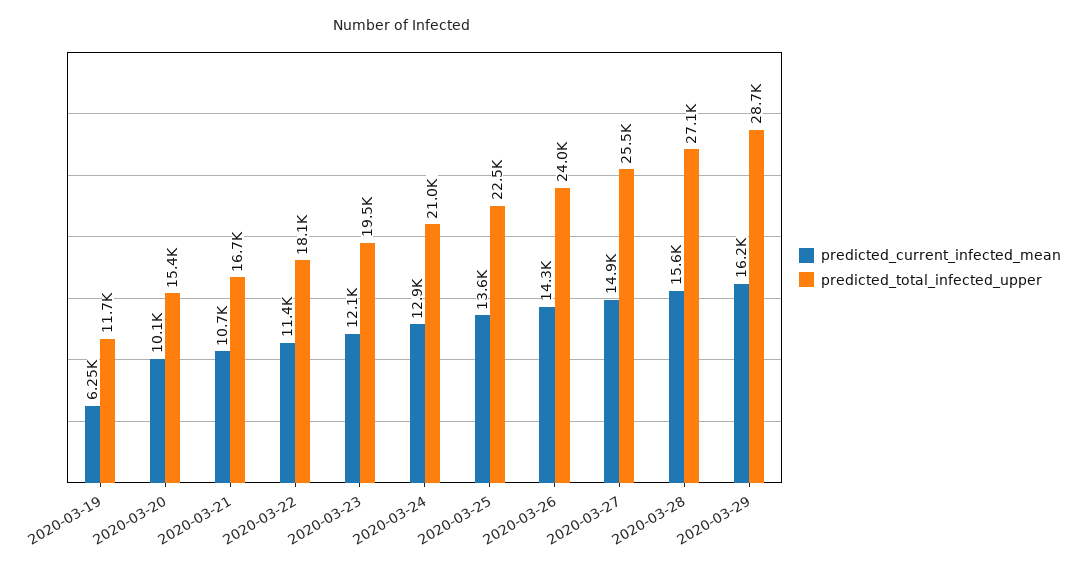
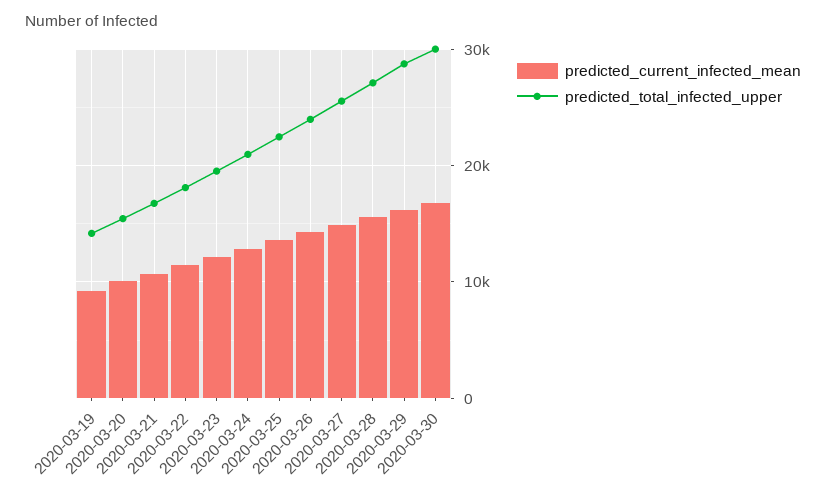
predicted_current_infected_mean, 2020-03-19: 6250 -> 9000
predicted_total_infected_upper, 2020-03-19: 11700 -> 14000
predicted_current_infected_mean, 2020-03-30: none -> 17000
predicted_total_infected_upper, 2020-03-30: none -> 30000

